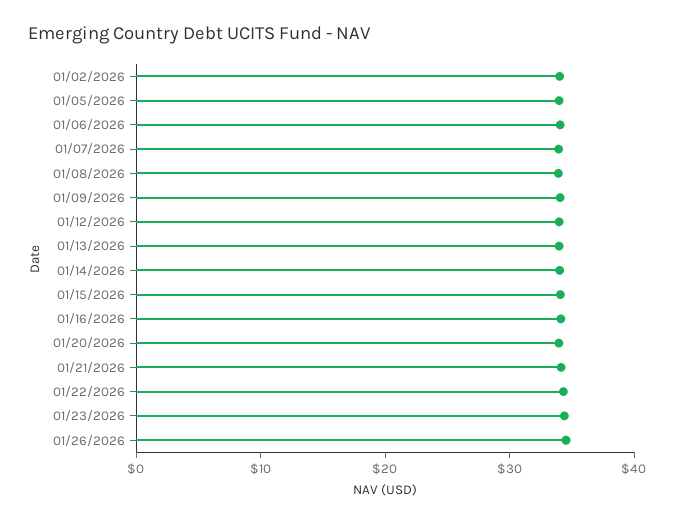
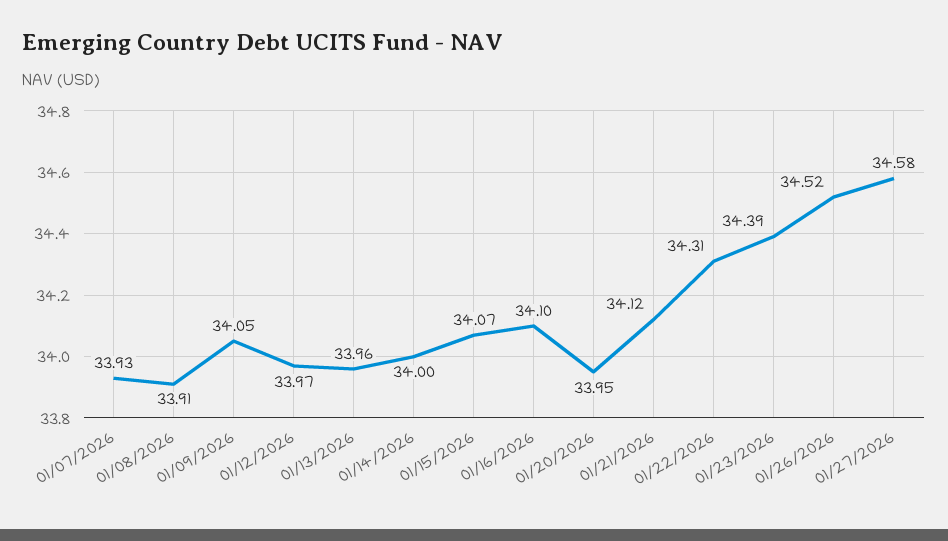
01/02/2026: 34 -> none
01/05/2026: 34 -> none
01/06/2026: 34 -> none
01/27/2026: none -> 34.58

